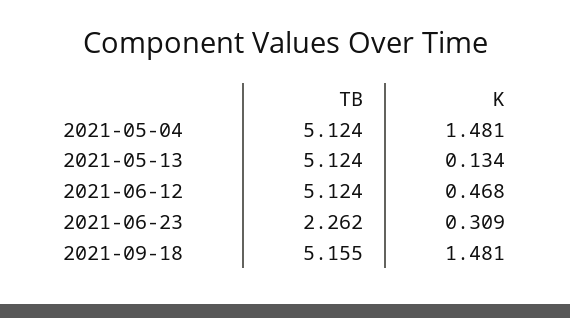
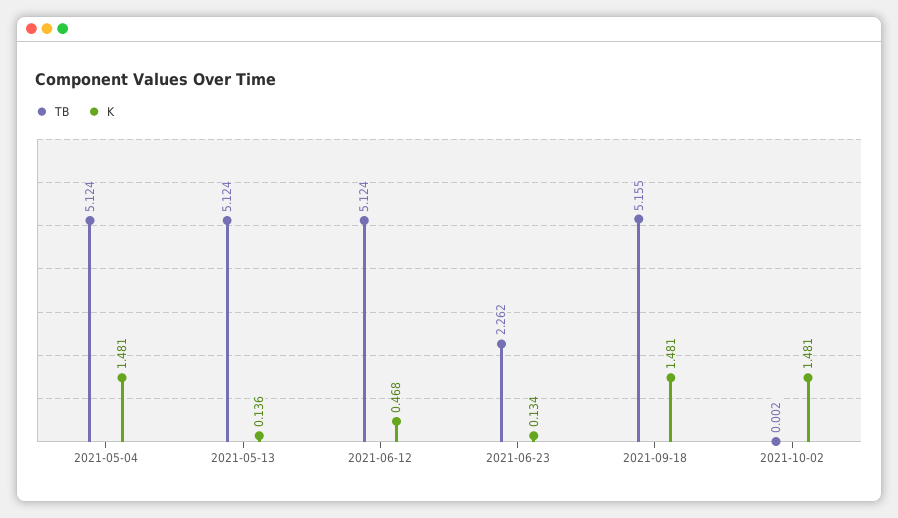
K, 2021-05-13: 0.134 -> 0.136
K, 2021-06-23: 0.309 -> 0.134
TB, 2021-10-02: none -> 0.002
K, 2021-10-02: none -> 1.481

